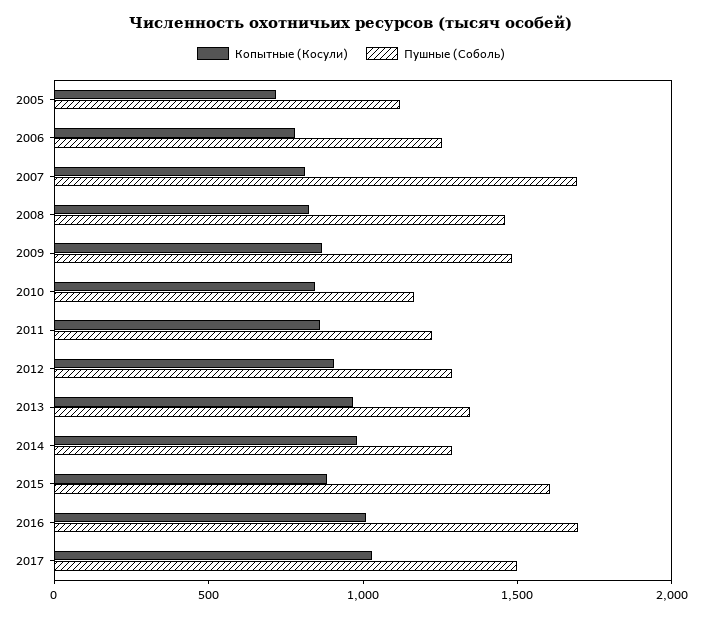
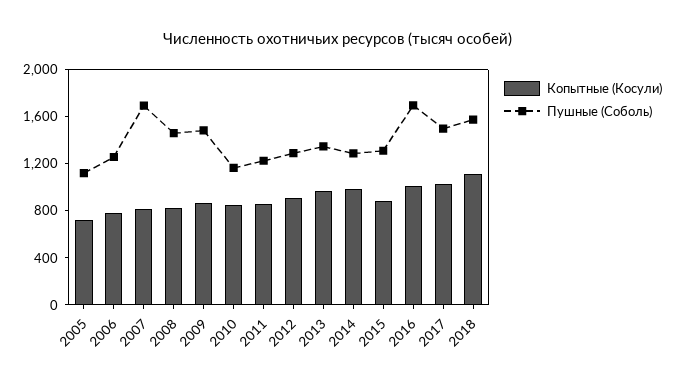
Пушные (Соболь), 2015: 1600 -> 1300
Копытные (Косули), 2018: none -> 1100
Пушные (Соболь), 2018: none -> 1600

